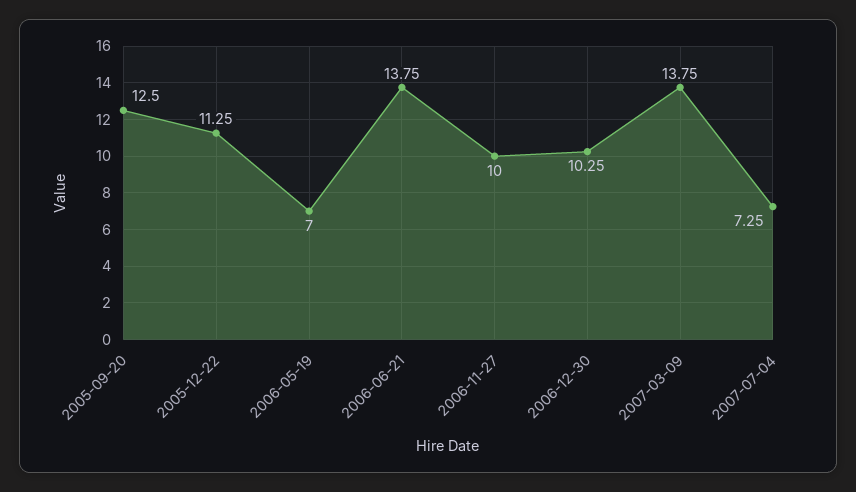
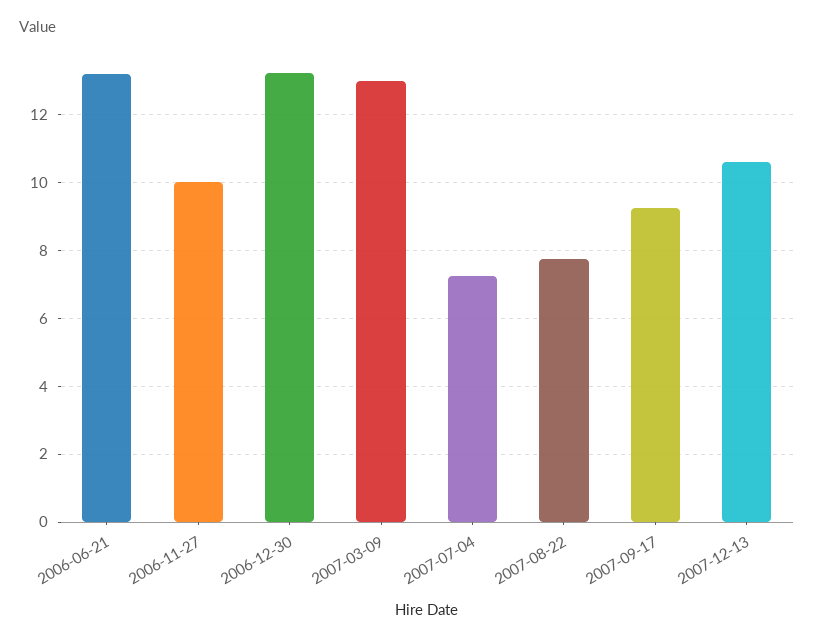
2005-09-20: 12.5 -> none
2005-12-22: 11.25 -> none
2006-05-19: 7 -> none
2006-06-21: 13.75 -> 13.2
2006-12-30: 10.25 -> 13.2
2007-03-09: 13.75 -> 13
2007-08-22: none -> 7.8
2007-09-17: none -> 9.2
2007-12-13: none -> 10.6

